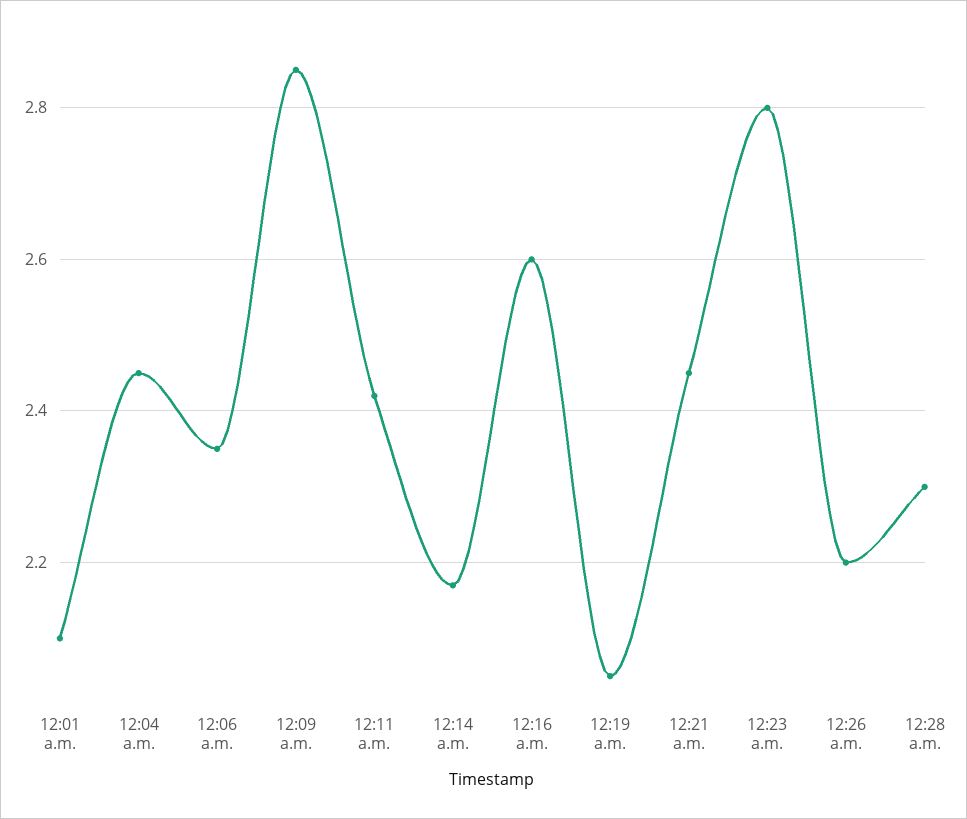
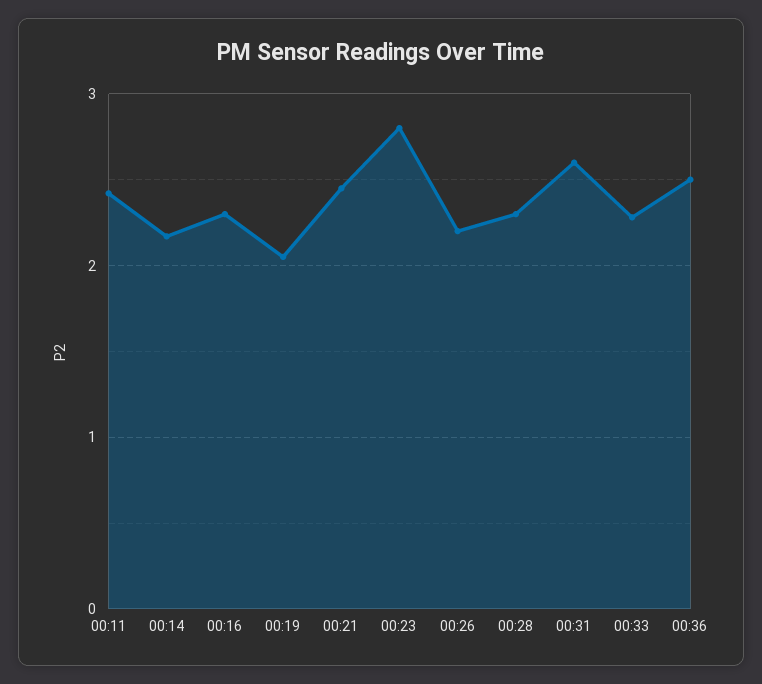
12:01 a.m.: 2.1 -> none
12:04 a.m.: 2.45 -> none
12:06 a.m.: 2.35 -> none
12:09 a.m.: 2.85 -> none
12:16 a.m.: 2.6 -> 2.3
00:31: none -> 2.6
00:33: none -> 2.3
00:36: none -> 2.5

